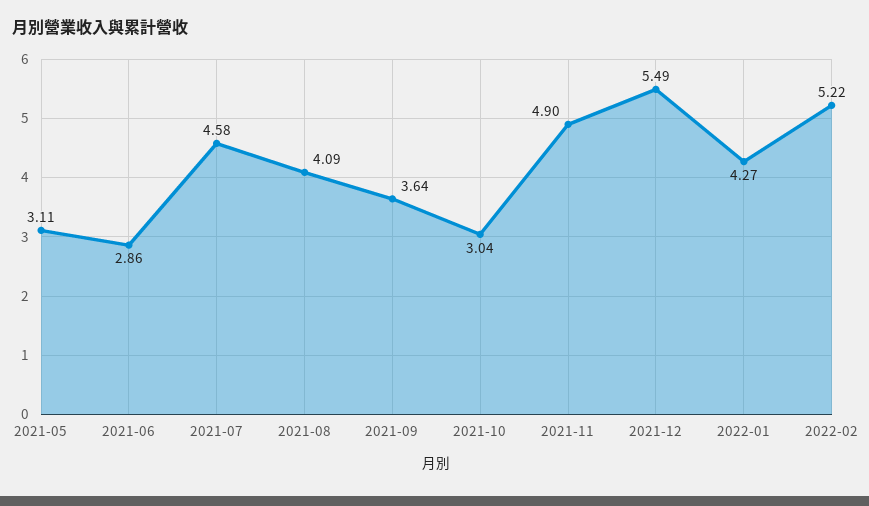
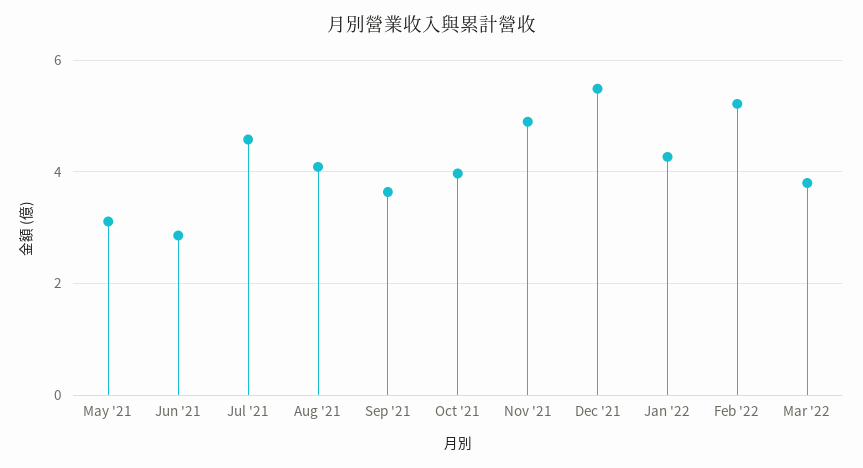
2021-10: 3.04 -> 4
Mar '22: none -> 3.8

